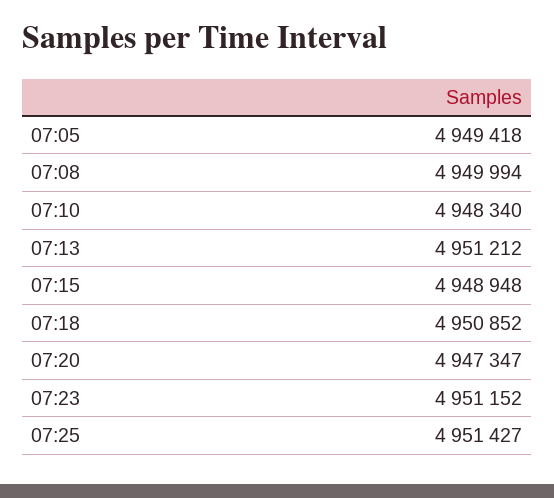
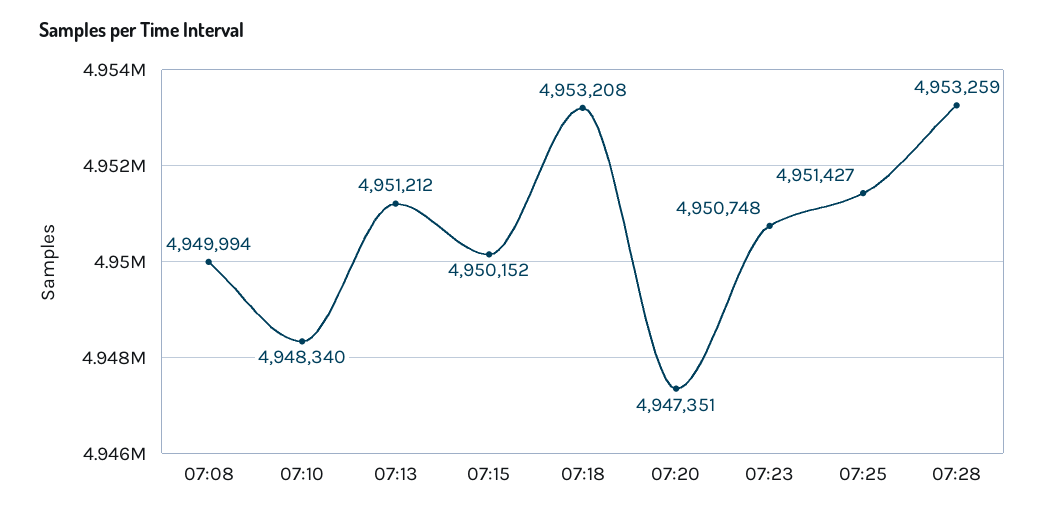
07:05: 4949418 -> none
07:15: 4948948 -> 4950152
07:18: 4950852 -> 4953208
07:20: 4947347 -> 4947351
07:23: 4951152 -> 4950748
07:28: none -> 4953259

